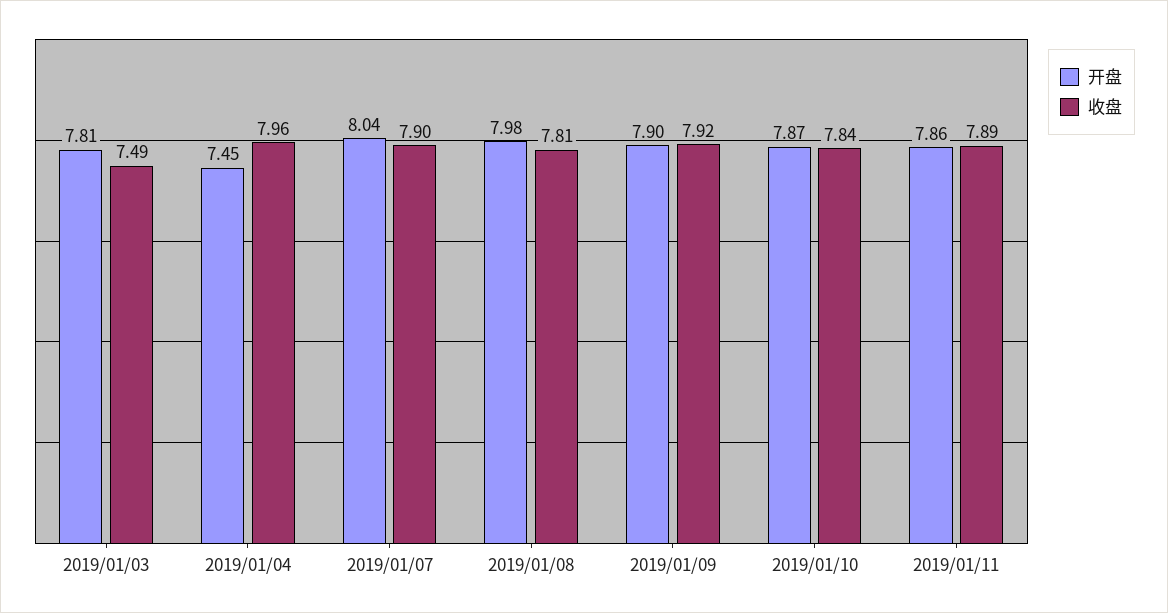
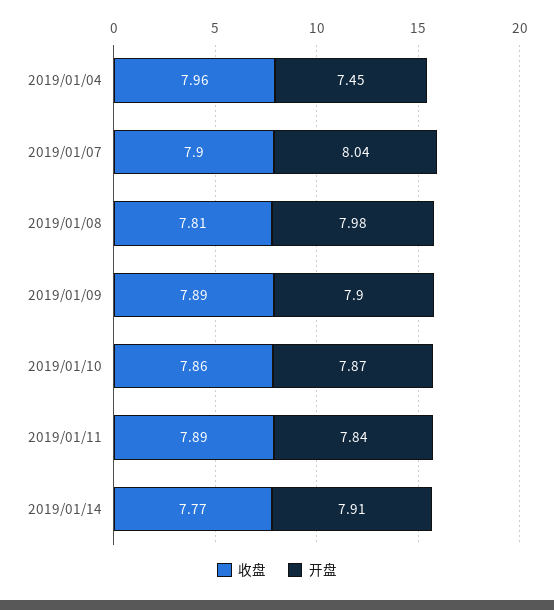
开盘, 2019/01/03: 7.81 -> none
收盘, 2019/01/03: 7.49 -> none
收盘, 2019/01/09: 7.92 -> 7.89
收盘, 2019/01/10: 7.84 -> 7.86
开盘, 2019/01/11: 7.86 -> 7.84
收盘, 2019/01/14: none -> 7.77
开盘, 2019/01/14: none -> 7.91

